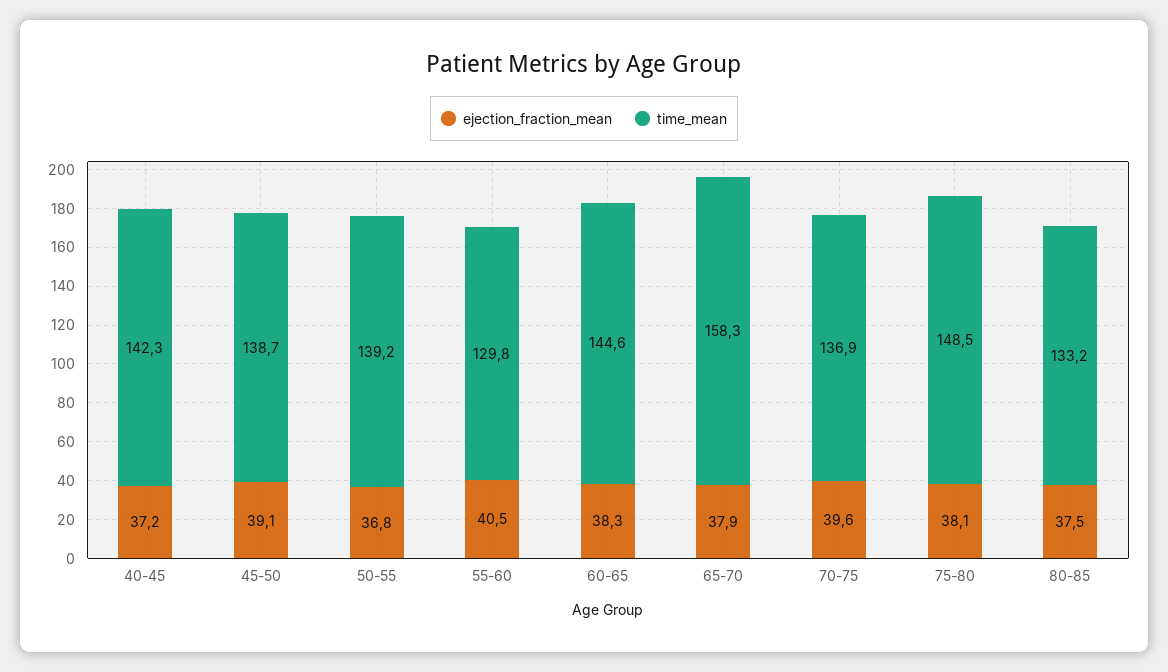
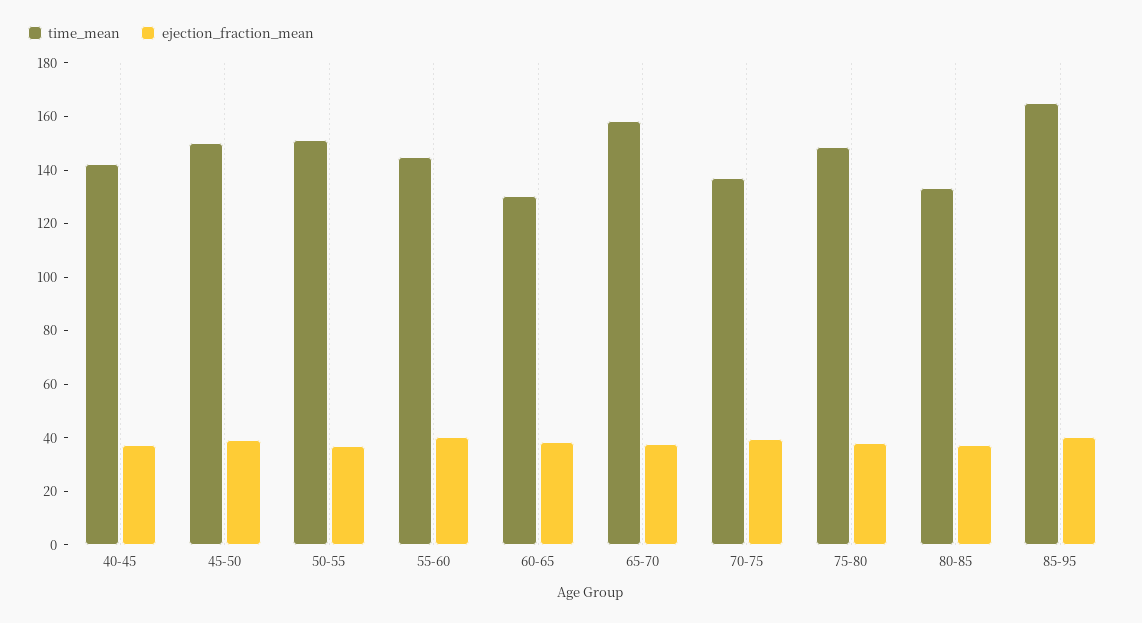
time_mean, 45-50: 138.7 -> 150
time_mean, 50-55: 139.2 -> 150
time_mean, 55-60: 129.8 -> 145
time_mean, 60-65: 144.6 -> 130
time_mean, 85-95: none -> 165
ejection_fraction_mean, 85-95: none -> 40

